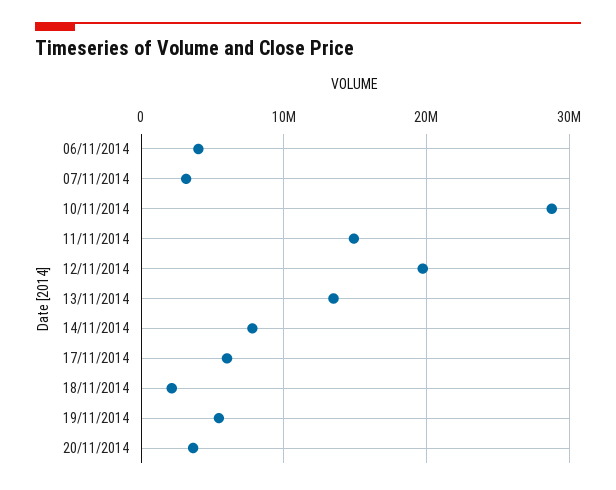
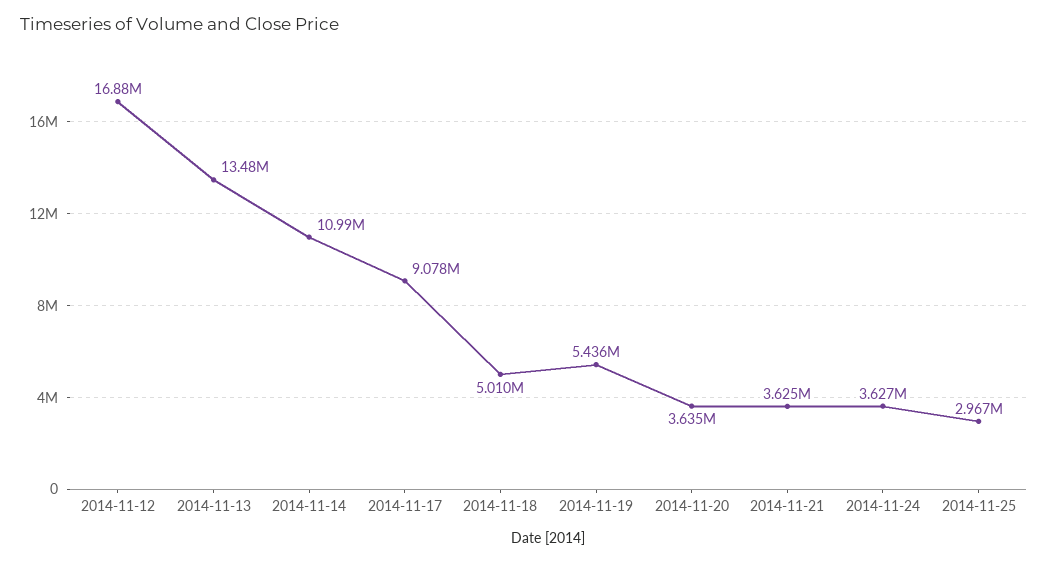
06/11/2014: 4000000 -> none
07/11/2014: 3000000 -> none
10/11/2014: 29000000 -> none
11/11/2014: 15000000 -> none
12/11/2014: 20000000 -> 16880000
14/11/2014: 8000000 -> 10990000
17/11/2014: 6000000 -> 9078000
18/11/2014: 2000000 -> 5010000
2014-11-21: none -> 3625000
2014-11-24: none -> 3627000
2014-11-25: none -> 2967000

